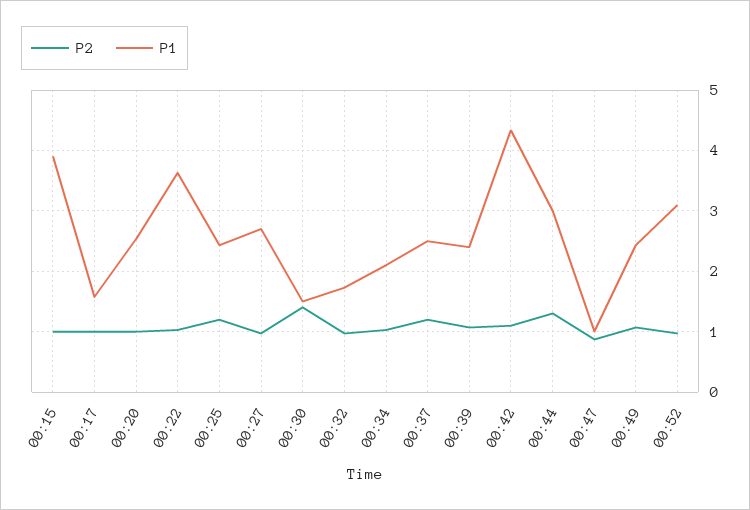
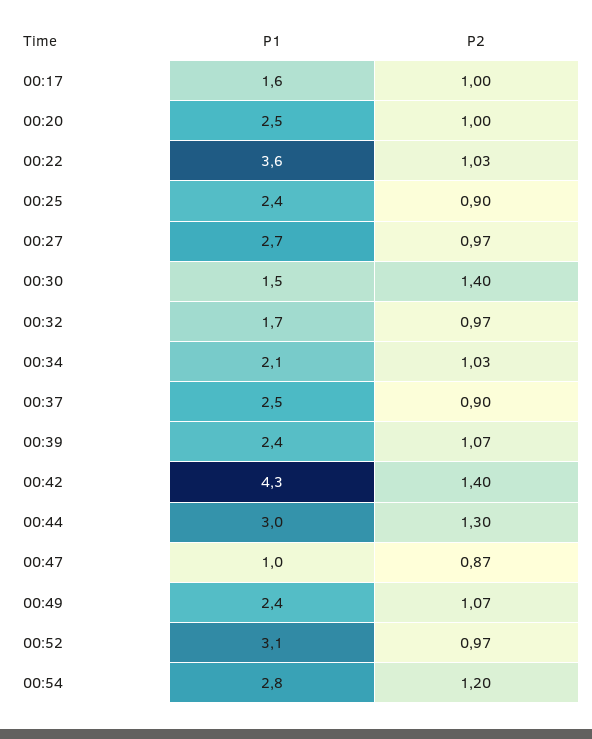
P2, 00:15: 1 -> none
P1, 00:15: 3.9 -> none
P2, 00:25: 1.2 -> 0.9
P2, 00:37: 1.2 -> 0.9
P2, 00:42: 1.1 -> 1.4
P1, 00:54: none -> 2.8
P2, 00:54: none -> 1.2

